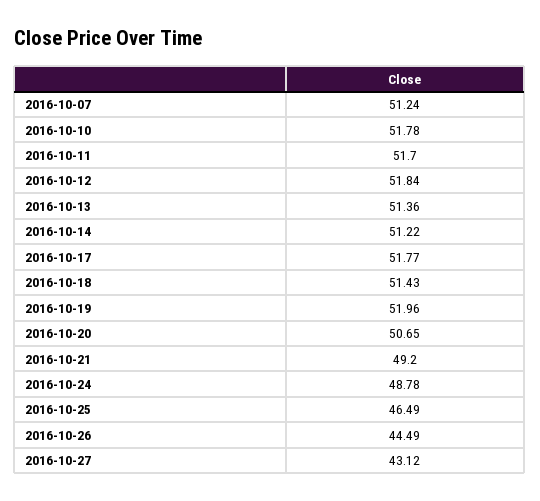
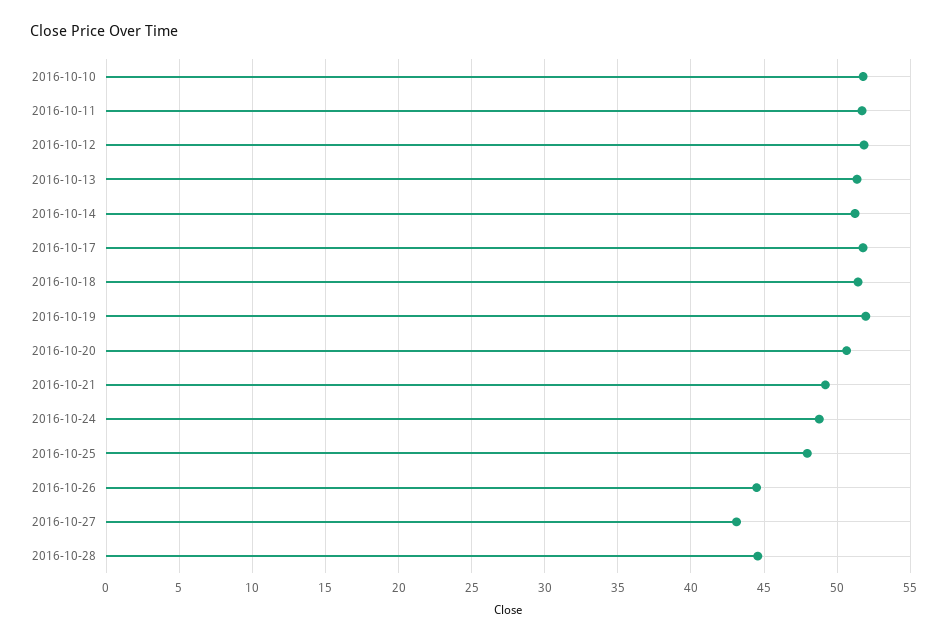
2016-10-07: 51.24 -> none
2016-10-25: 46.49 -> 48
2016-10-28: none -> 44.5

